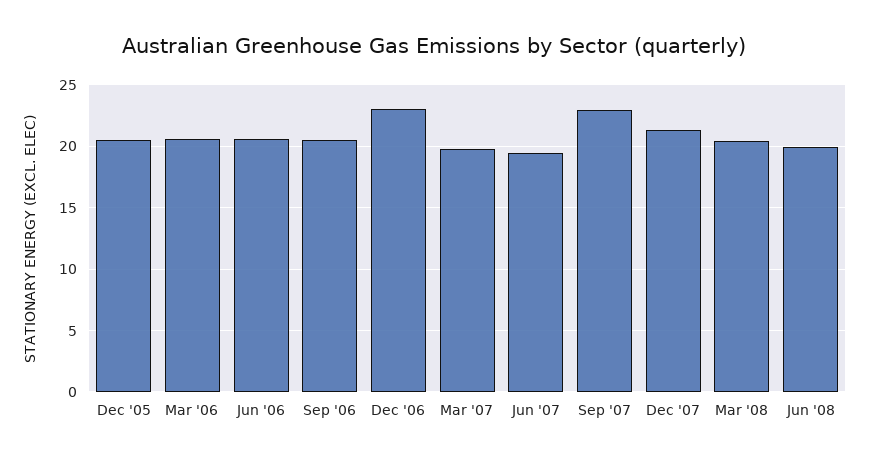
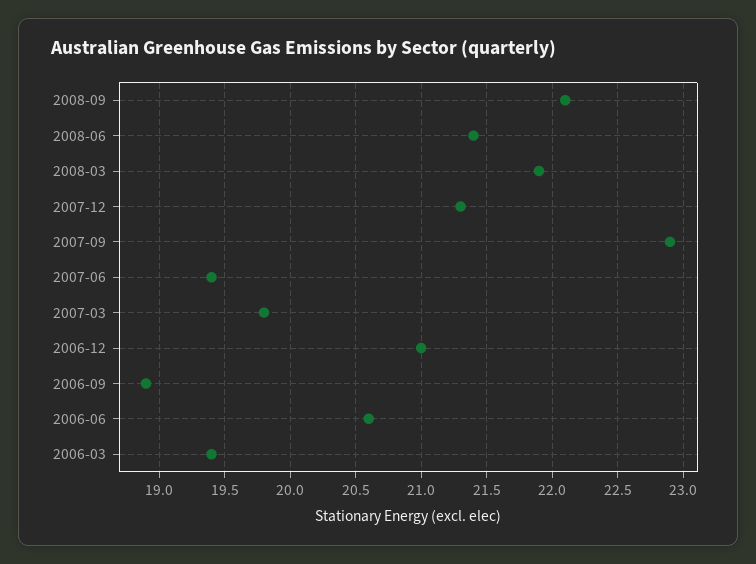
Dec '05: 20.5 -> none
Mar '06: 20.5 -> 19.4
Sep '06: 20.5 -> 18.9
Dec '06: 23 -> 21
Mar '08: 20.5 -> 21.9
Jun '08: 20 -> 21.4
2008-09: none -> 22.1

